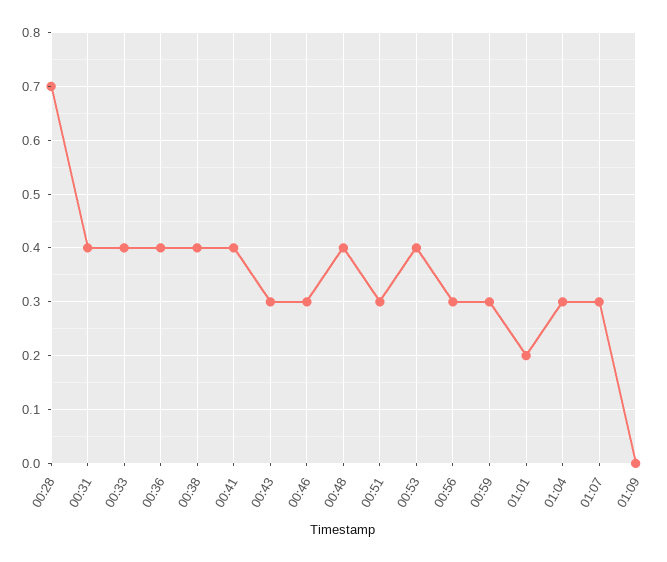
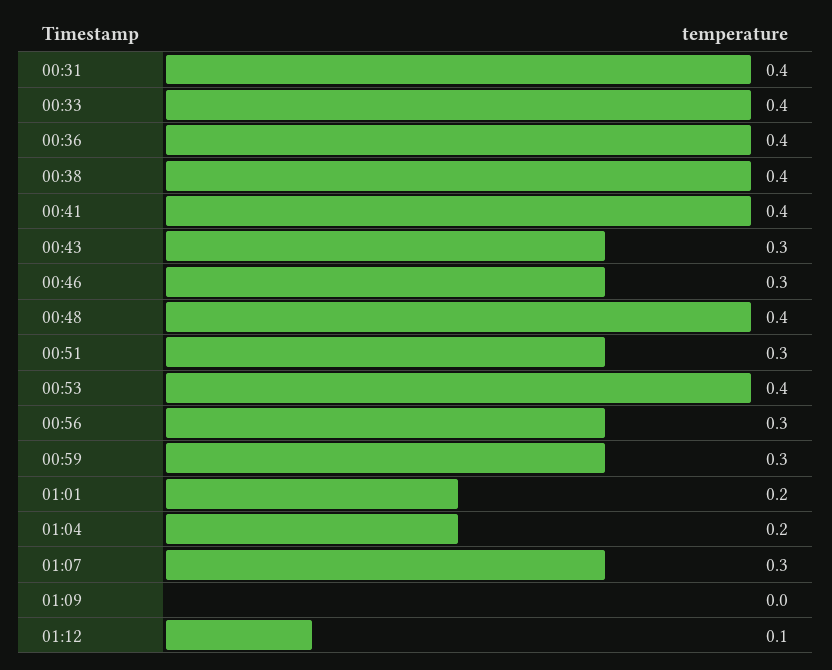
00:28: 0.7 -> none
01:04: 0.3 -> 0.2
01:12: none -> 0.1

